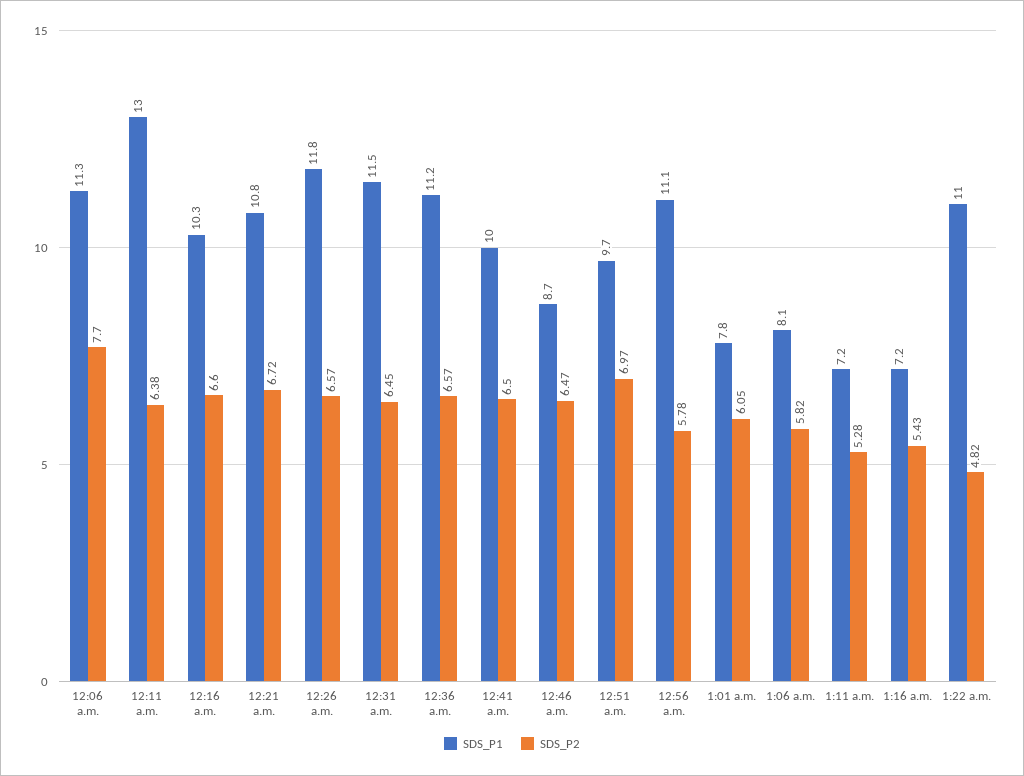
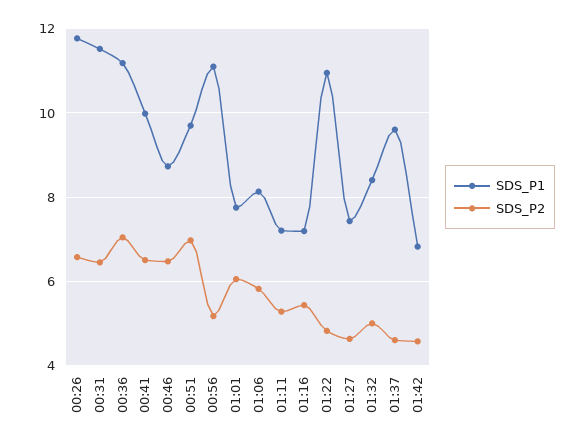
SDS_P1, 12:06 a.m.: 11.3 -> none
SDS_P2, 12:06 a.m.: 7.7 -> none
SDS_P1, 12:11 a.m.: 13 -> none
SDS_P2, 12:11 a.m.: 6.38 -> none
SDS_P1, 12:16 a.m.: 10.3 -> none
SDS_P2, 12:16 a.m.: 6.6 -> none
SDS_P1, 12:21 a.m.: 10.8 -> none
SDS_P2, 12:21 a.m.: 6.72 -> none
SDS_P2, 12:36 a.m.: 6.57 -> 7
SDS_P2, 12:56 a.m.: 5.78 -> 5.2
SDS_P1, 01:27: none -> 7.4
SDS_P2, 01:27: none -> 4.6
SDS_P1, 01:32: none -> 8.4
SDS_P2, 01:32: none -> 5
SDS_P1, 01:37: none -> 9.6
SDS_P2, 01:37: none -> 4.6
SDS_P1, 01:42: none -> 6.8
SDS_P2, 01:42: none -> 4.6

